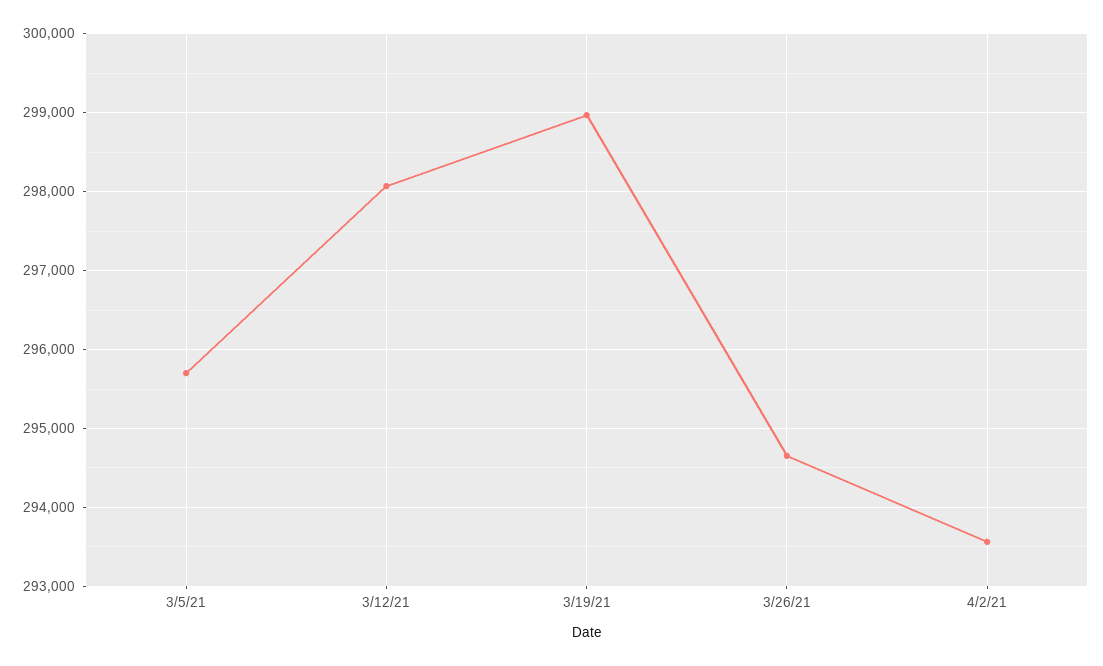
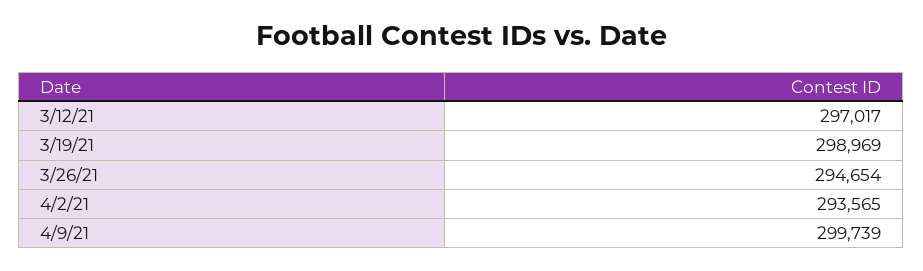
3/5/21: 295700 -> none
3/12/21: 298100 -> 297017
4/9/21: none -> 299739

